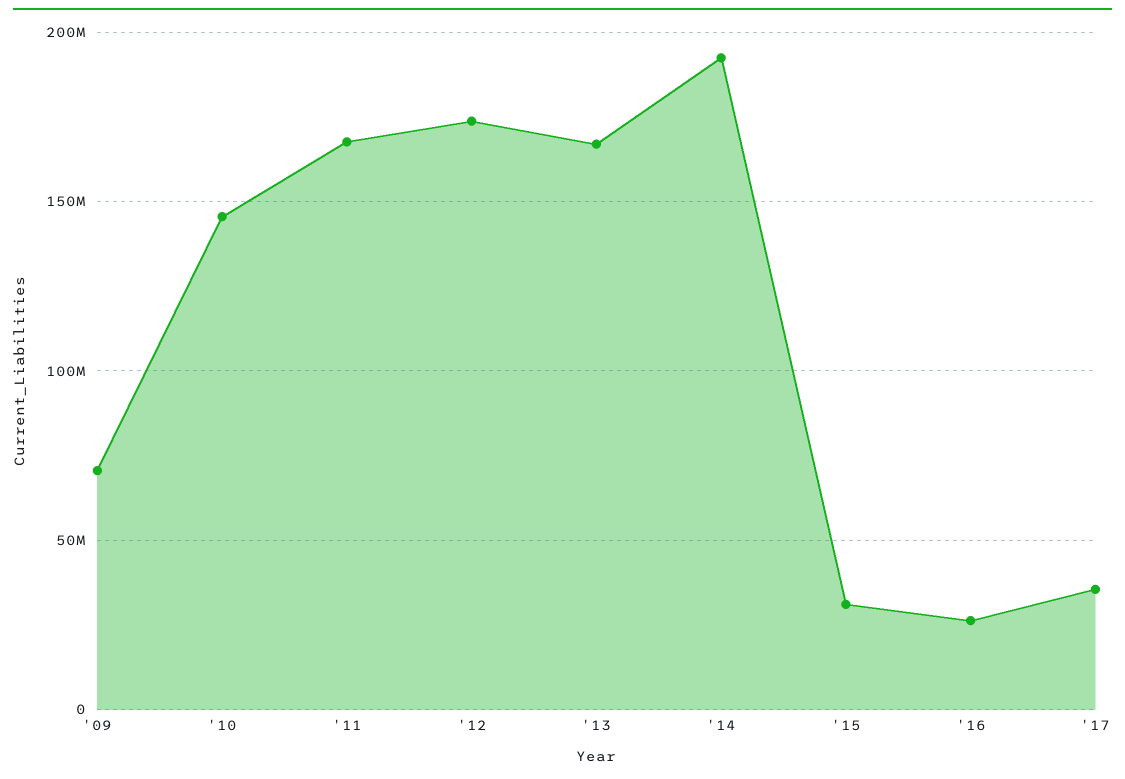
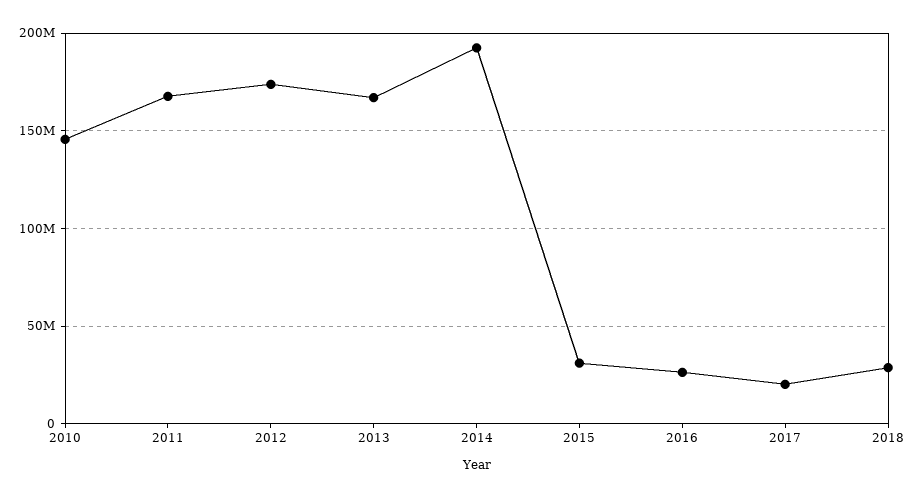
'09: 70000000 -> none
'17: 35000000 -> 20000000
2018: none -> 30000000

